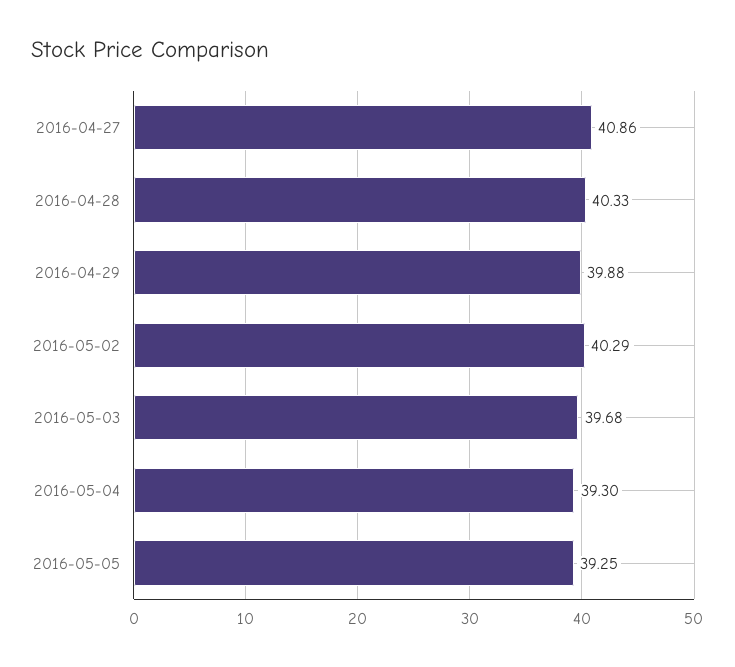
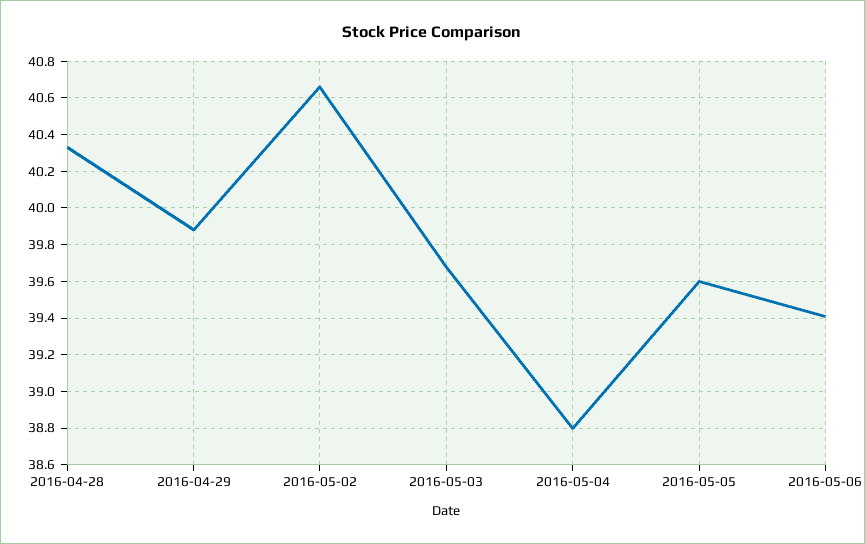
2016-04-27: 40.86 -> none
2016-05-02: 40.29 -> 40.65
2016-05-04: 39.3 -> 38.8
2016-05-05: 39.25 -> 39.6
2016-05-06: none -> 39.4

